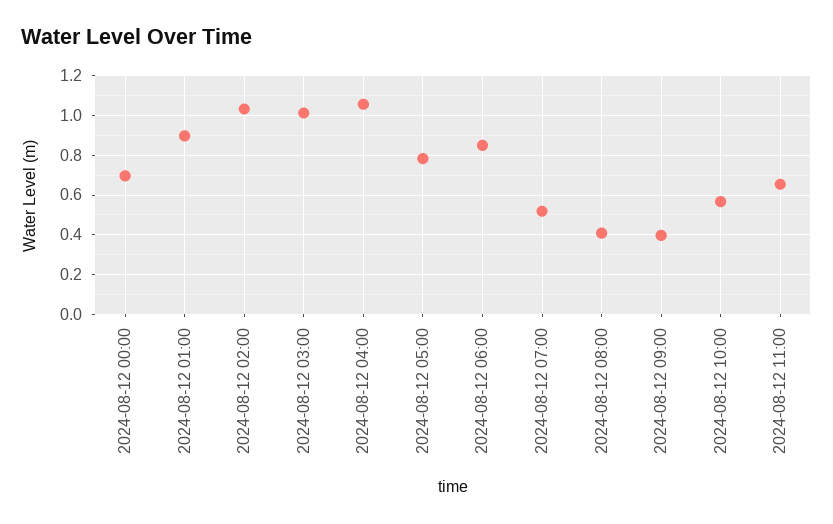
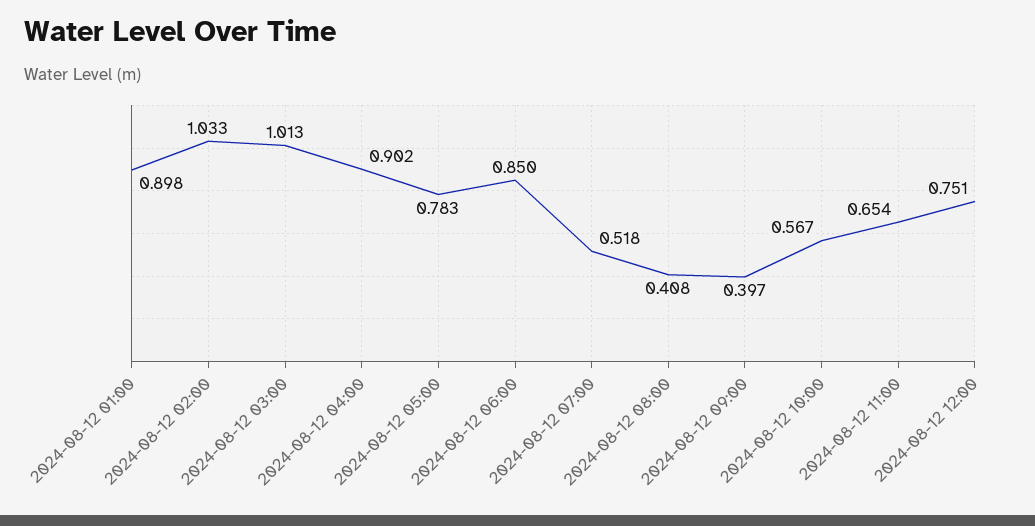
2024-08-12 00:00: 0.7 -> none
2024-08-12 04:00: 1.05 -> 0.902
2024-08-12 12:00: none -> 0.751

